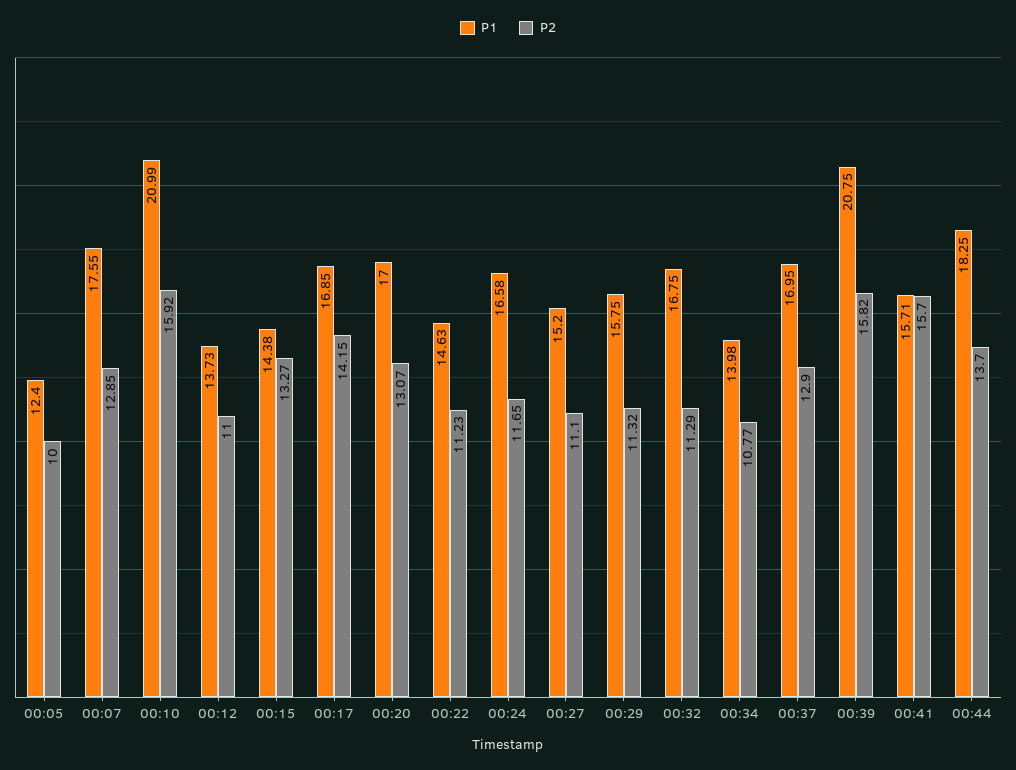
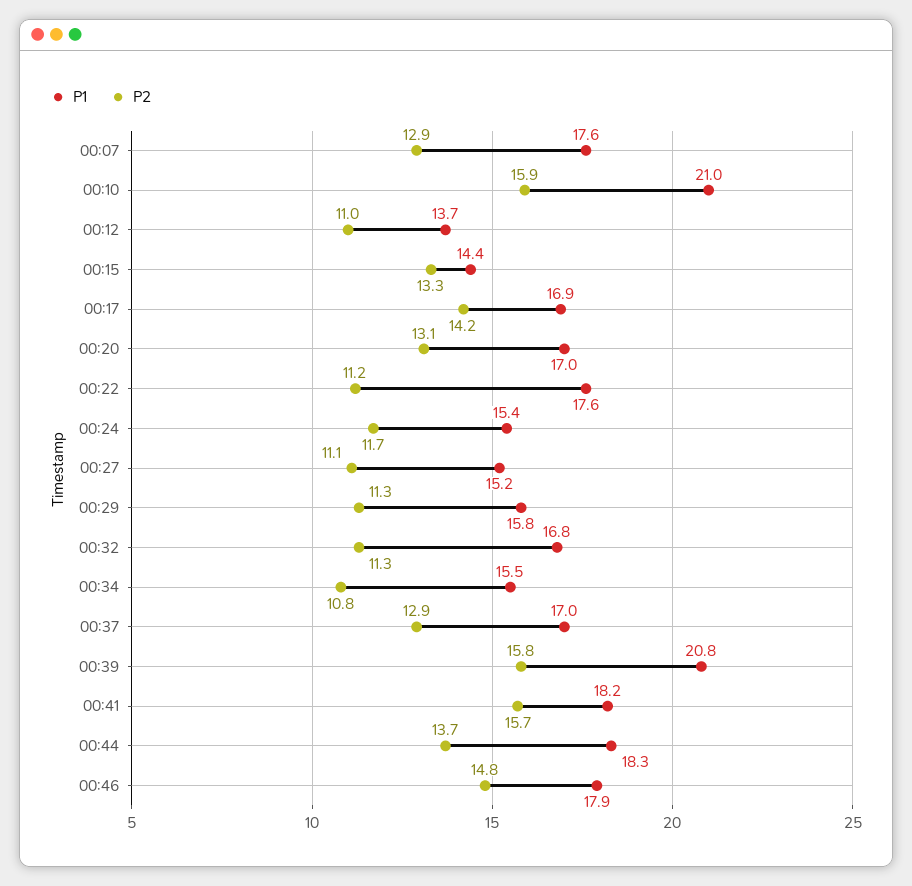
P1, 00:05: 12.4 -> none
P2, 00:05: 10 -> none
P1, 00:22: 14.63 -> 17.6
P1, 00:24: 16.58 -> 15.4
P1, 00:34: 13.98 -> 15.5
P1, 00:41: 15.71 -> 18.2
P1, 00:46: none -> 17.9
P2, 00:46: none -> 14.8

